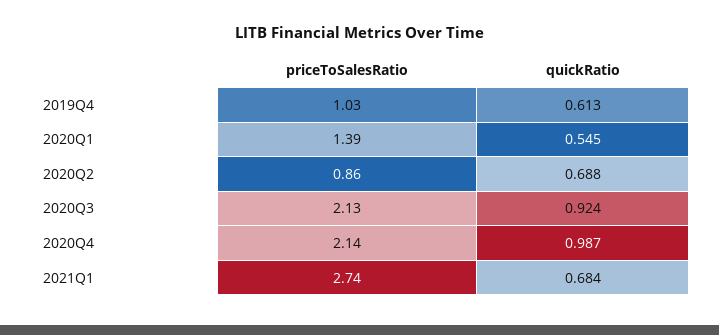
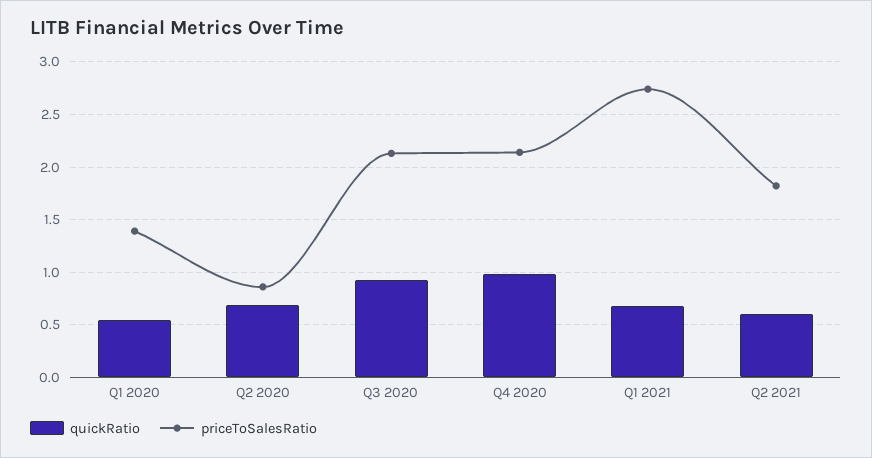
priceToSalesRatio, 2019Q4: 1.03 -> none
quickRatio, 2019Q4: 0.613 -> none
quickRatio, Q2 2021: none -> 0.6
priceToSalesRatio, Q2 2021: none -> 1.8

